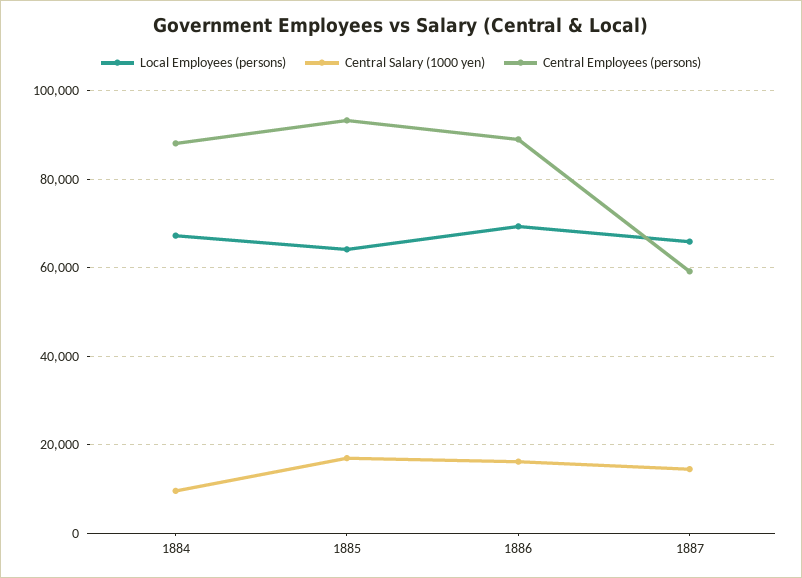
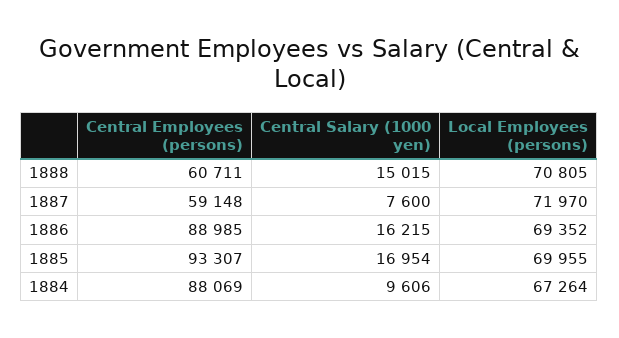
Local Employees (persons), 1885: 64000 -> 69955
Local Employees (persons), 1887: 66000 -> 71970
Central Salary (1000 yen), 1887: 14000 -> 7600
Central Employees (persons), 1888: none -> 60711
Central Salary (1000 yen), 1888: none -> 15015
Local Employees (persons), 1888: none -> 70805

